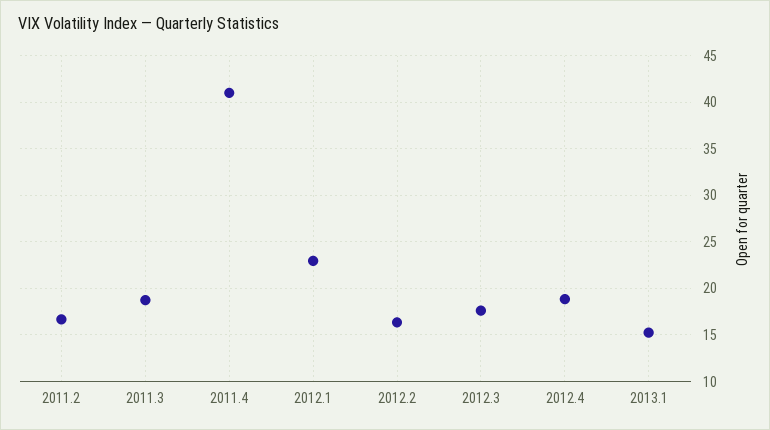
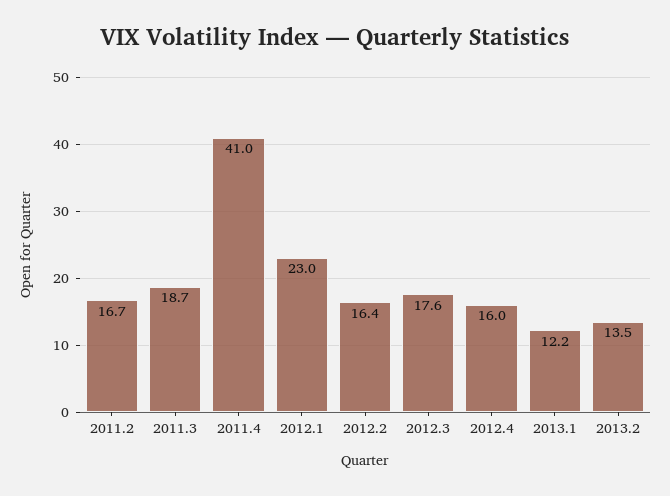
2012.4: 19 -> 16
2013.1: 15 -> 12.2
2013.2: none -> 13.5

